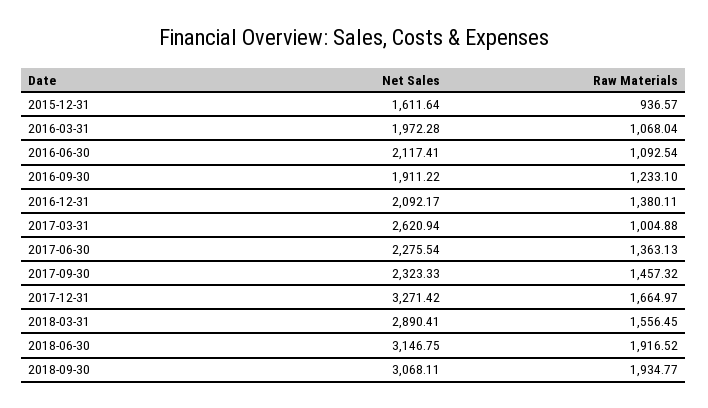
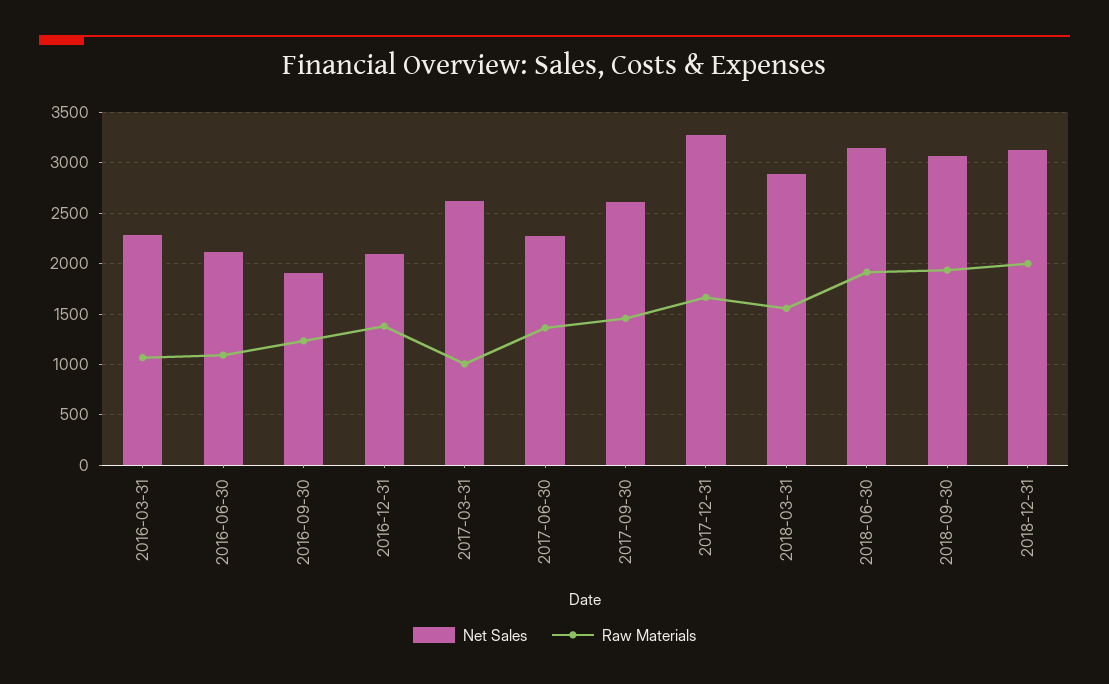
Net Sales, 2015-12-31: 1611.64 -> none
Raw Materials, 2015-12-31: 936.57 -> none
Net Sales, 2016-03-31: 1972.28 -> 2300
Net Sales, 2017-09-30: 2323.33 -> 2600
Net Sales, 2018-12-31: none -> 3100
Raw Materials, 2018-12-31: none -> 2000

